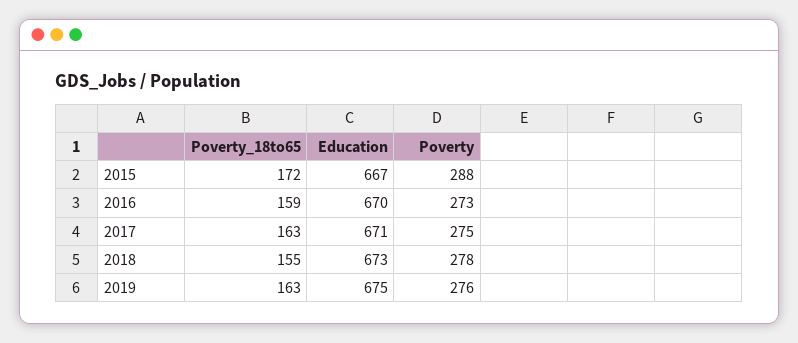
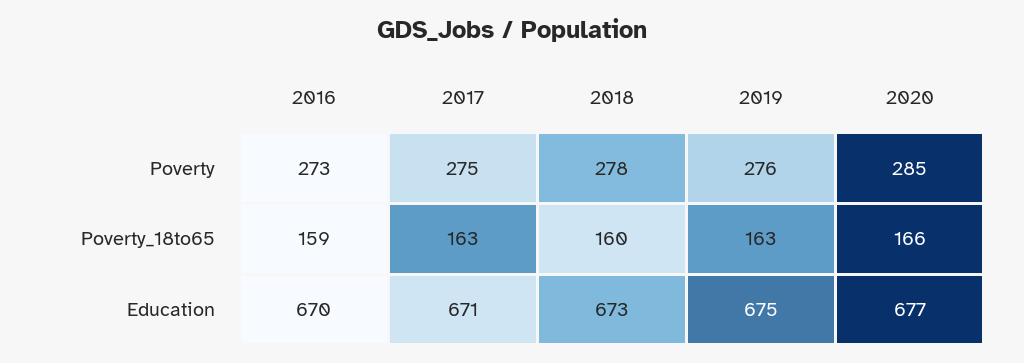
Poverty_18to65, 2015: 172 -> none
Education, 2015: 667 -> none
Poverty, 2015: 288 -> none
Poverty_18to65, 2018: 155 -> 160
Poverty, 2020: none -> 285
Poverty_18to65, 2020: none -> 166
Education, 2020: none -> 677

